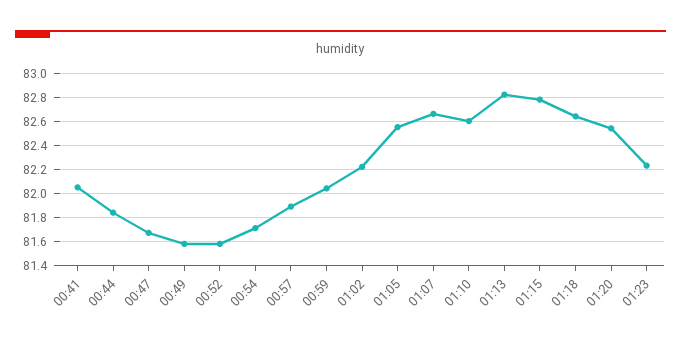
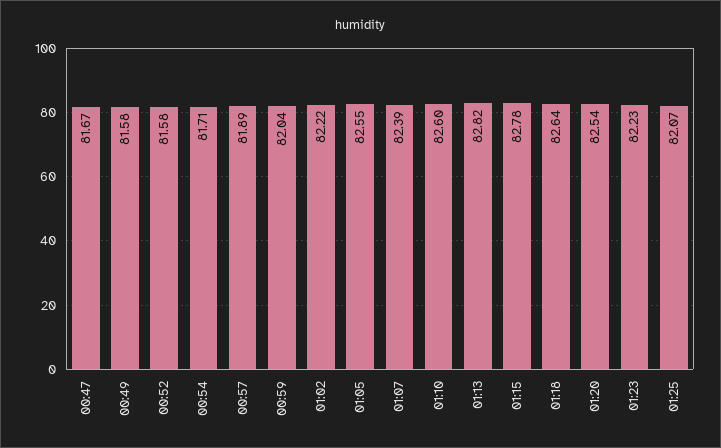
00:41: 82.05 -> none
00:44: 81.85 -> none
01:07: 82.65 -> 82.39
01:25: none -> 82.07

